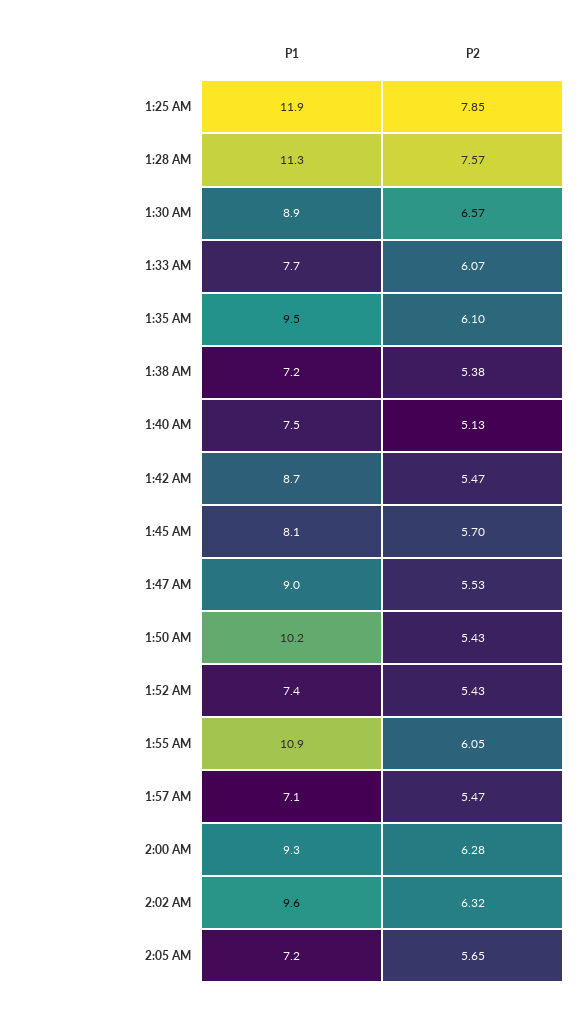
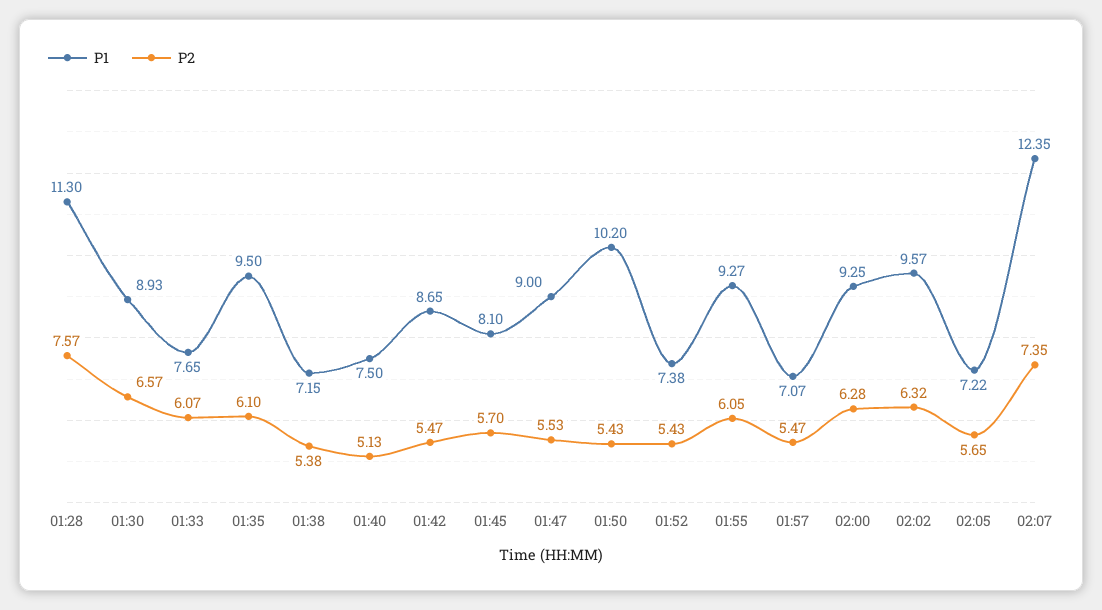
P1, 1:25 AM: 11.9 -> none
P2, 1:25 AM: 7.85 -> none
P1, 1:55 AM: 10.9 -> 9.27
P1, 02:07: none -> 12.35
P2, 02:07: none -> 7.35

